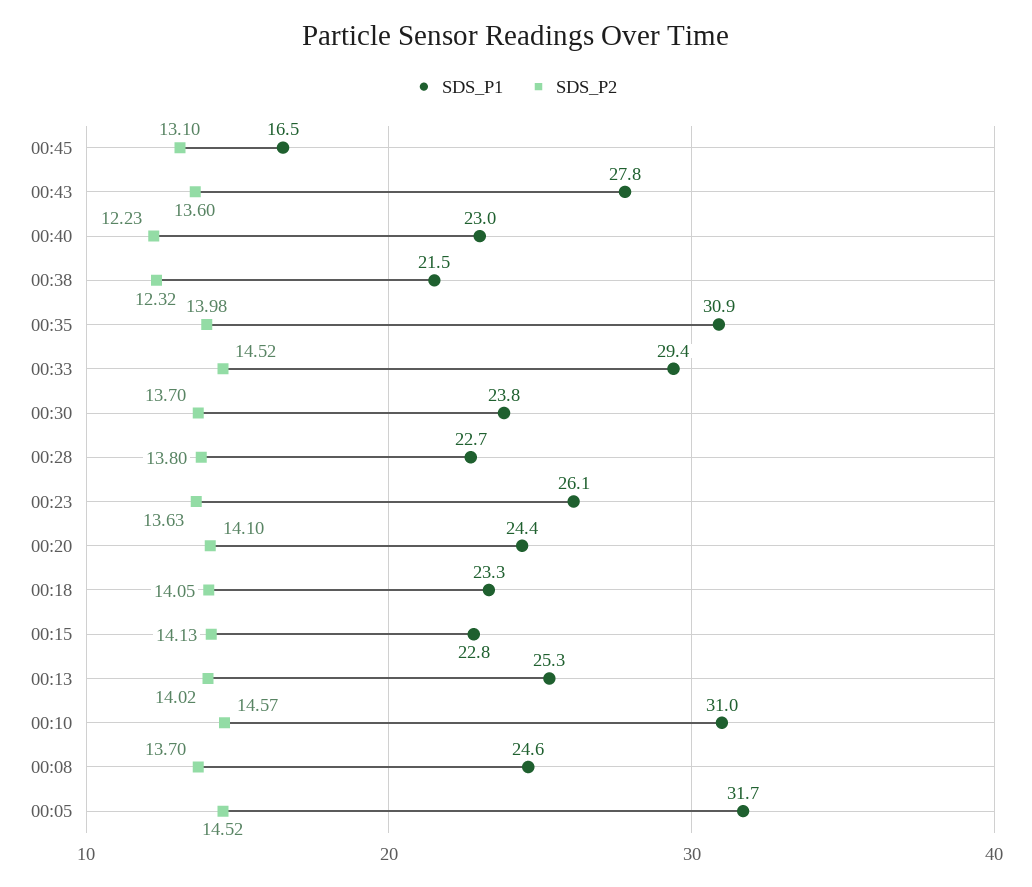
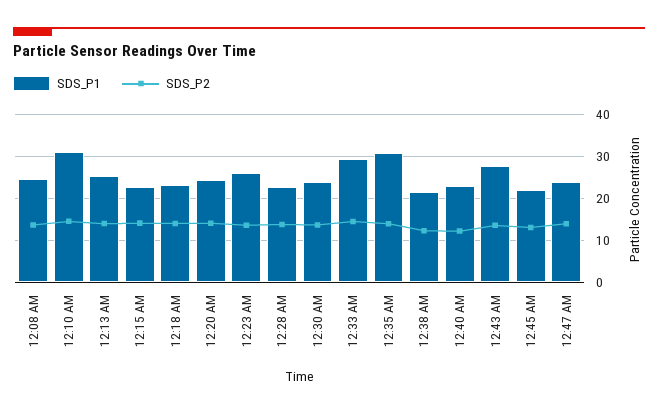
SDS_P1, 00:45: 16.5 -> 22
SDS_P1, 00:05: 31.7 -> none
SDS_P2, 00:05: 14.52 -> none
SDS_P1, 12:47 AM: none -> 24
SDS_P2, 12:47 AM: none -> 14

